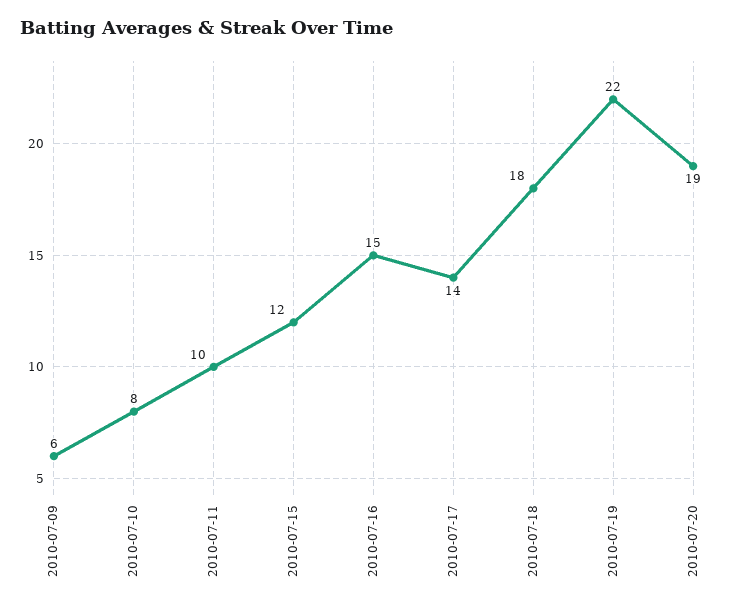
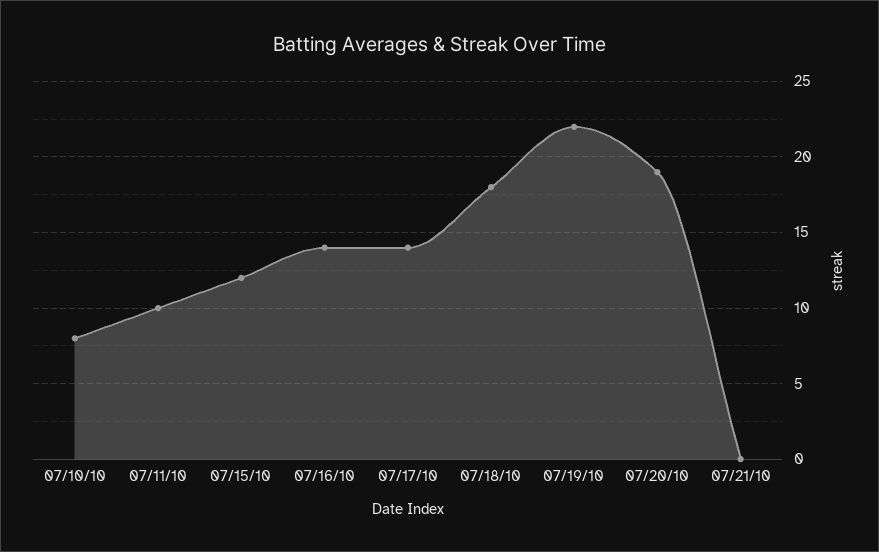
2010-07-09: 6 -> none
2010-07-16: 15 -> 14
07/21/10: none -> 0

